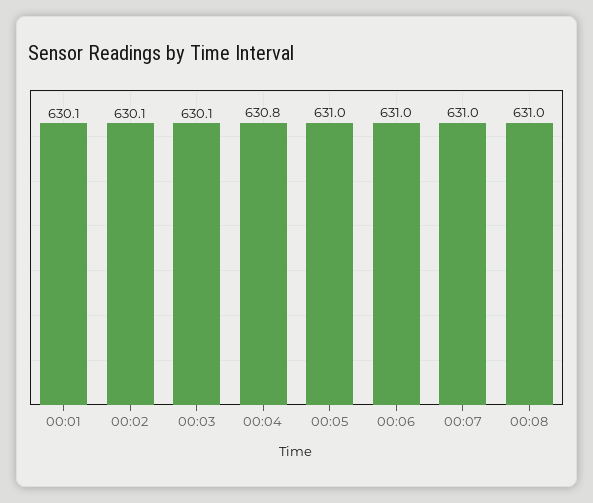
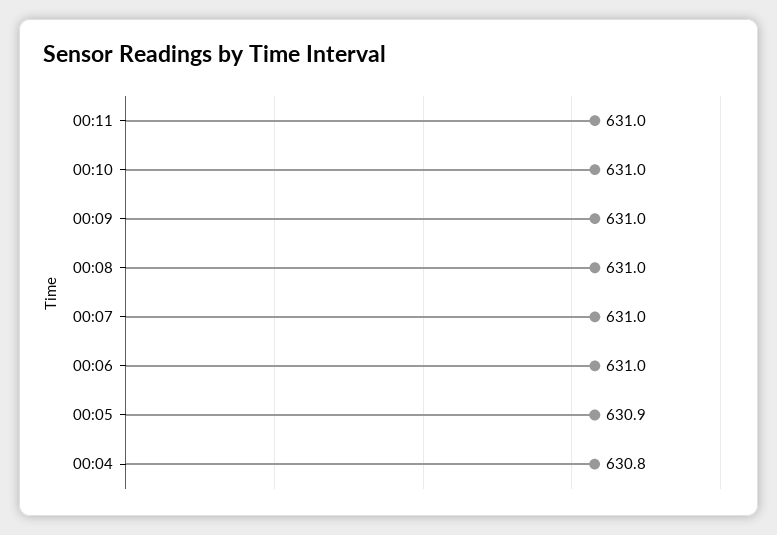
00:01: 630.1 -> none
00:02: 630.1 -> none
00:03: 630.1 -> none
00:05: 631 -> 630.9
00:11: none -> 631
00:10: none -> 631
00:09: none -> 631

